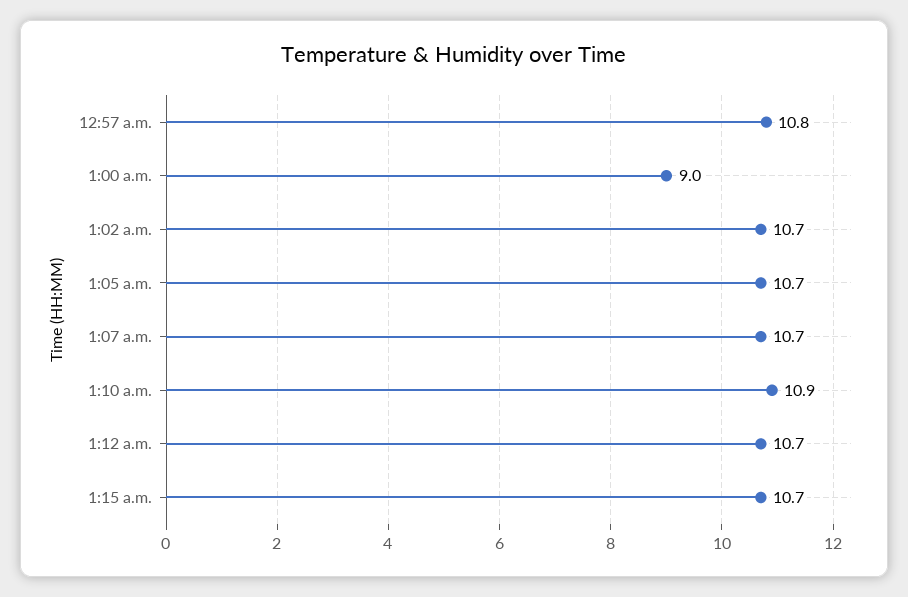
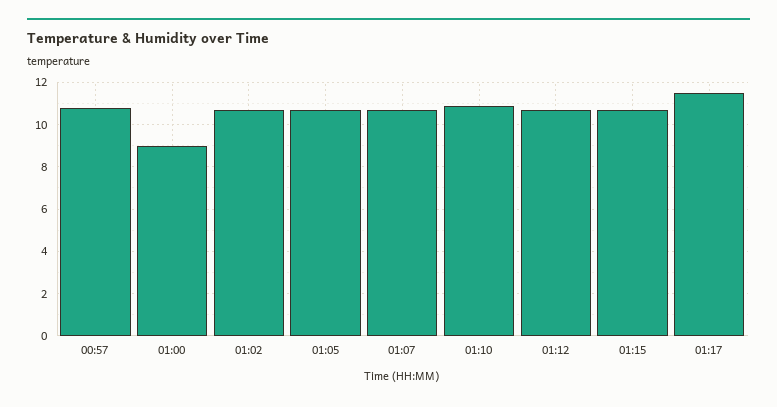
01:17: none -> 11.5

